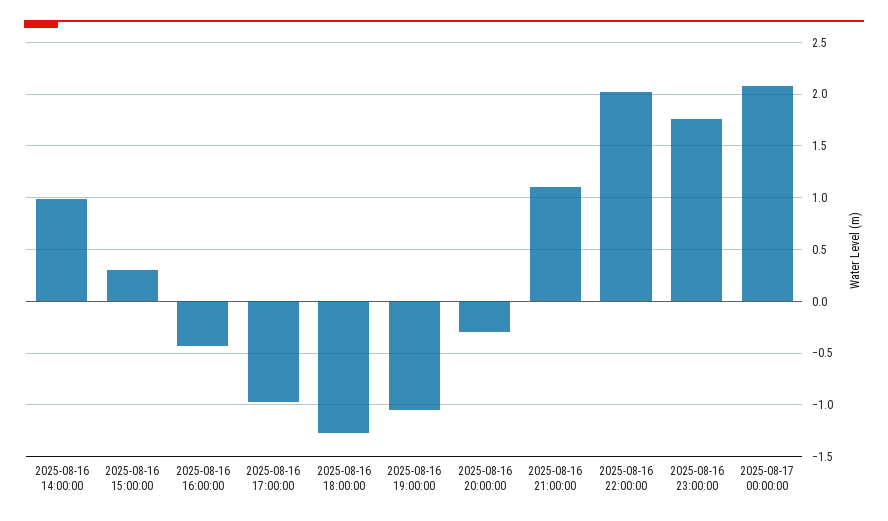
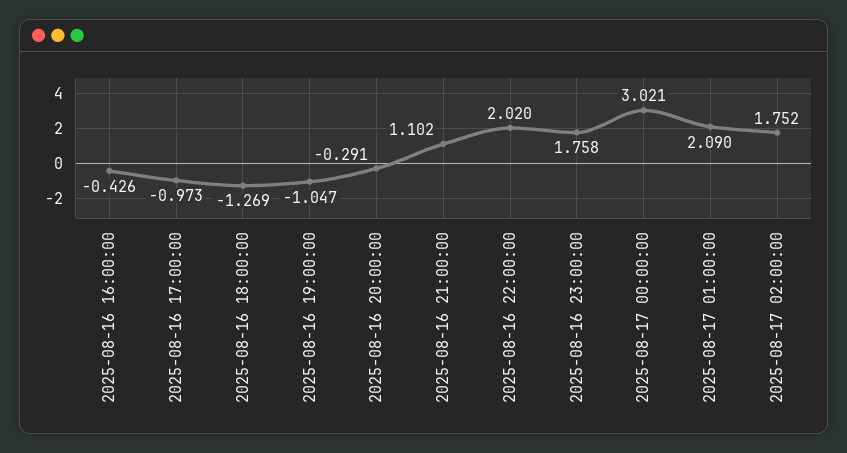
2025-08-16 14:00:00: 1 -> none
2025-08-16 15:00:00: 0.3 -> none
2025-08-17 00:00:00: 2.1 -> 3.021
2025-08-17 01:00:00: none -> 2.09
2025-08-17 02:00:00: none -> 1.752

